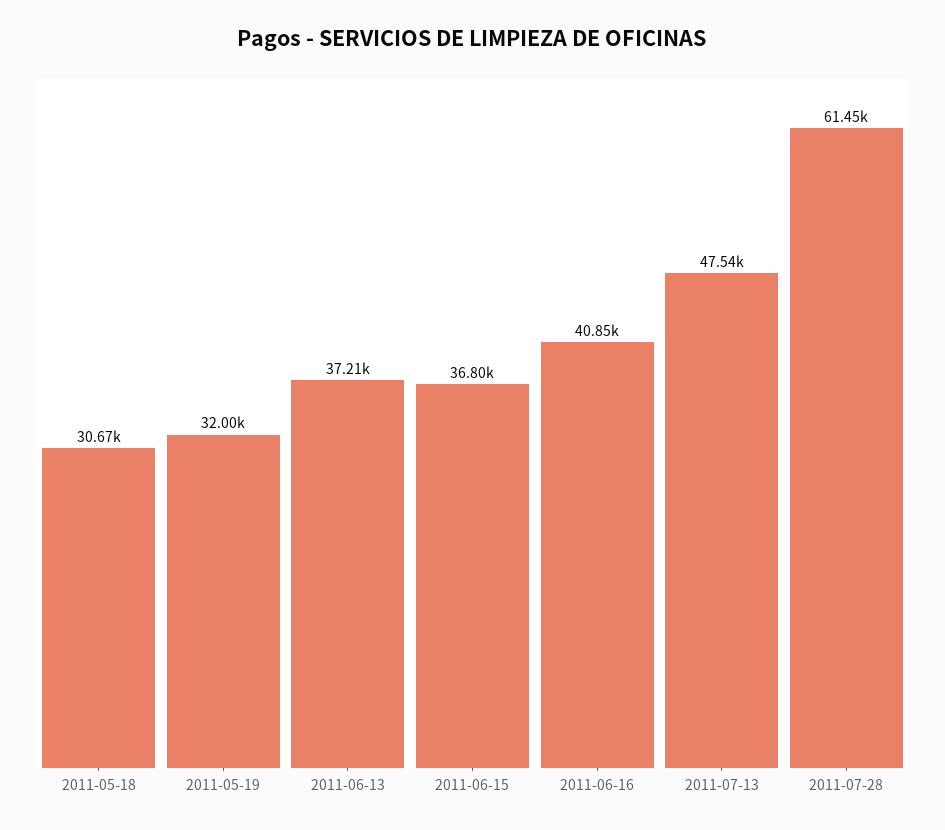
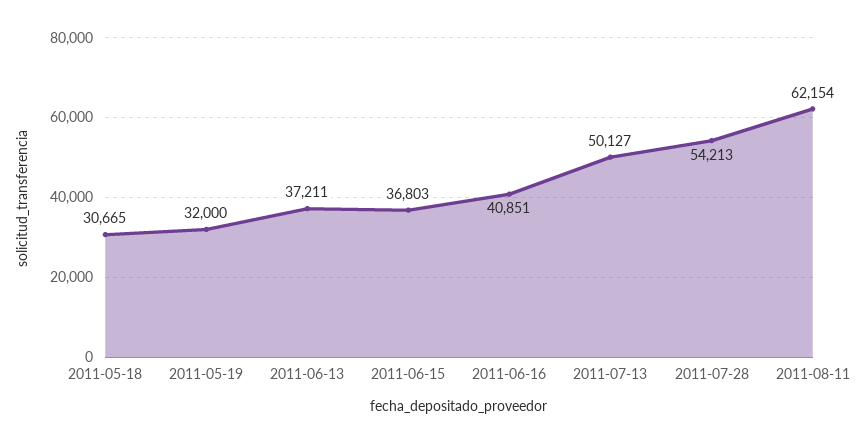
2011-07-13: 47540 -> 50127
2011-07-28: 61450 -> 54213
2011-08-11: none -> 62154

